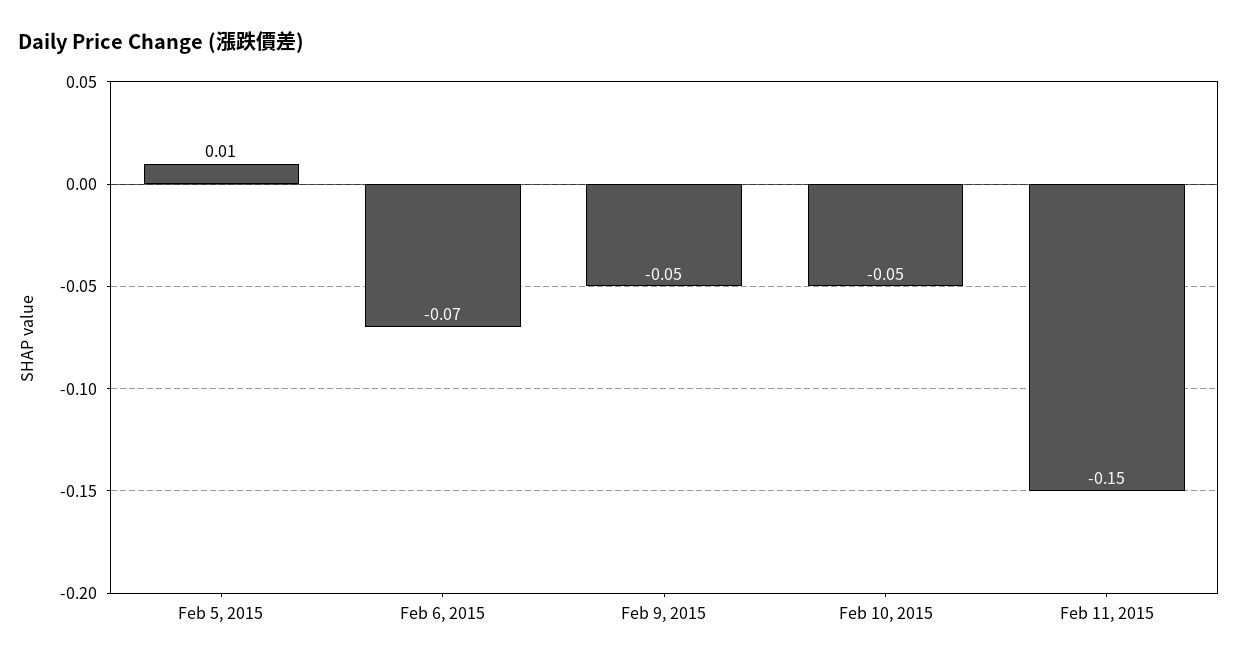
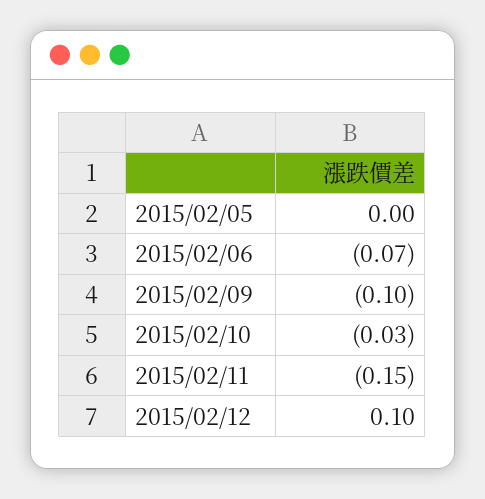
Feb 5, 2015: 0.01 -> 0
Feb 9, 2015: -0.05 -> -0.1
Feb 10, 2015: -0.05 -> -0.03
2015/02/12: none -> 0.1

